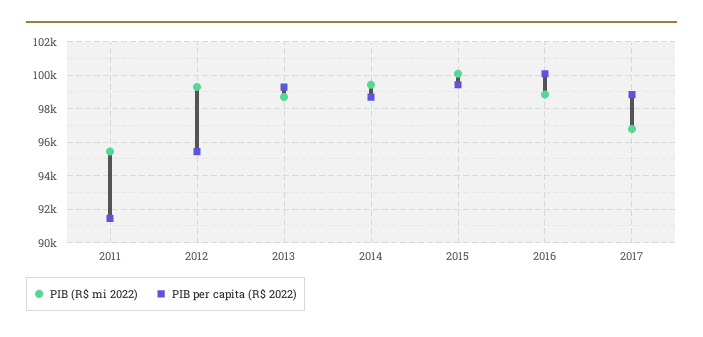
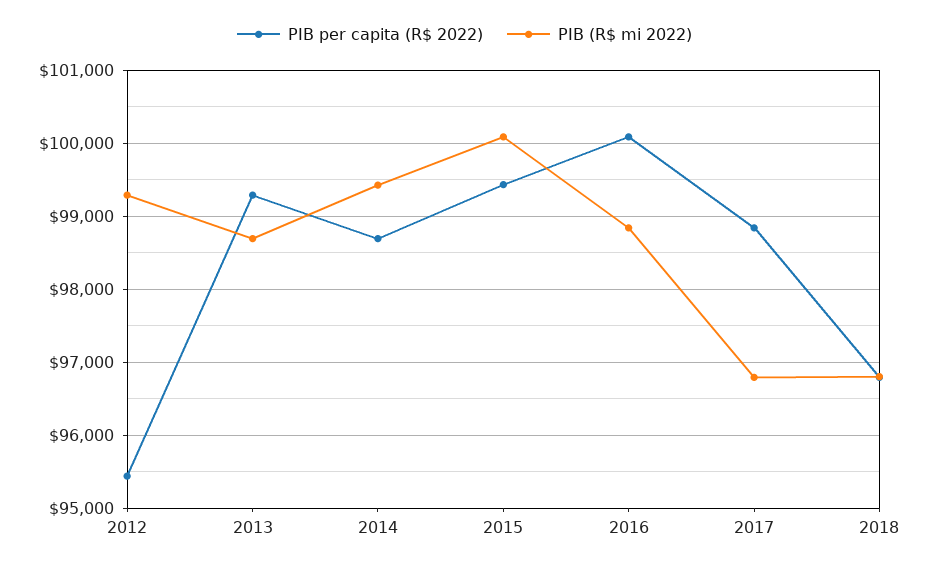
PIB (R$ mi 2022), 2011: 95500 -> none
PIB per capita (R$ 2022), 2011: 91500 -> none
PIB per capita (R$ 2022), 2018: none -> 96800
PIB (R$ mi 2022), 2018: none -> 96800

